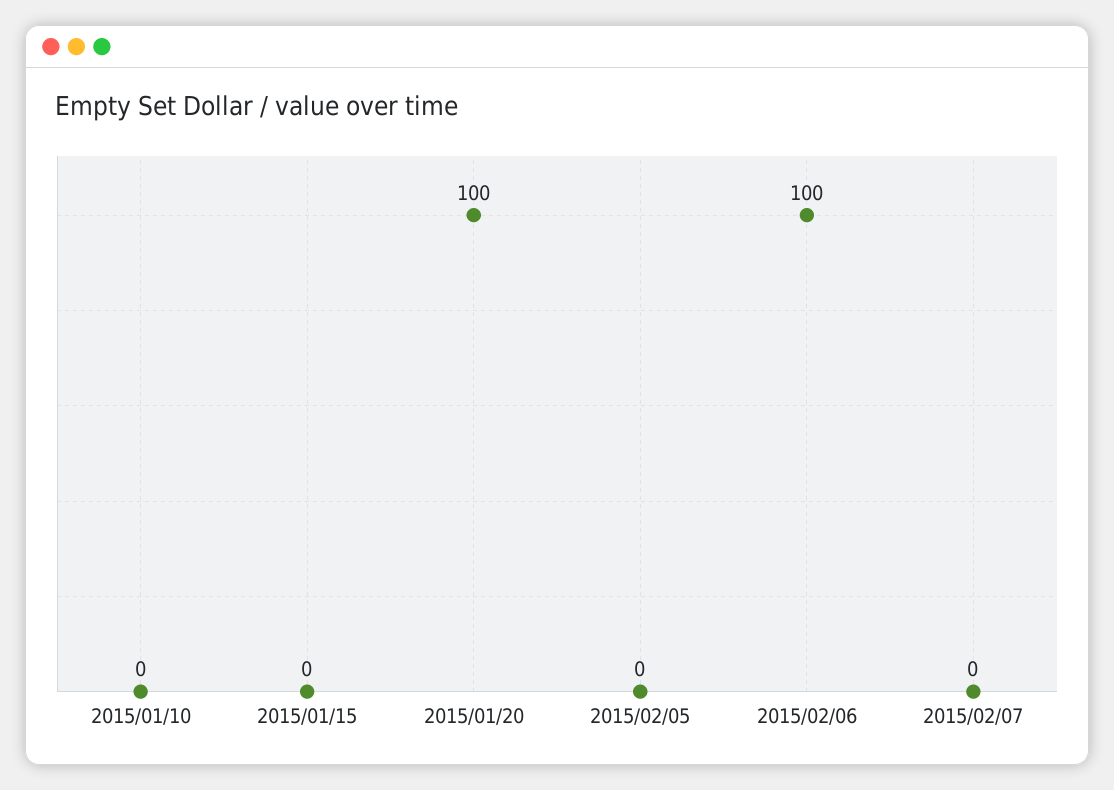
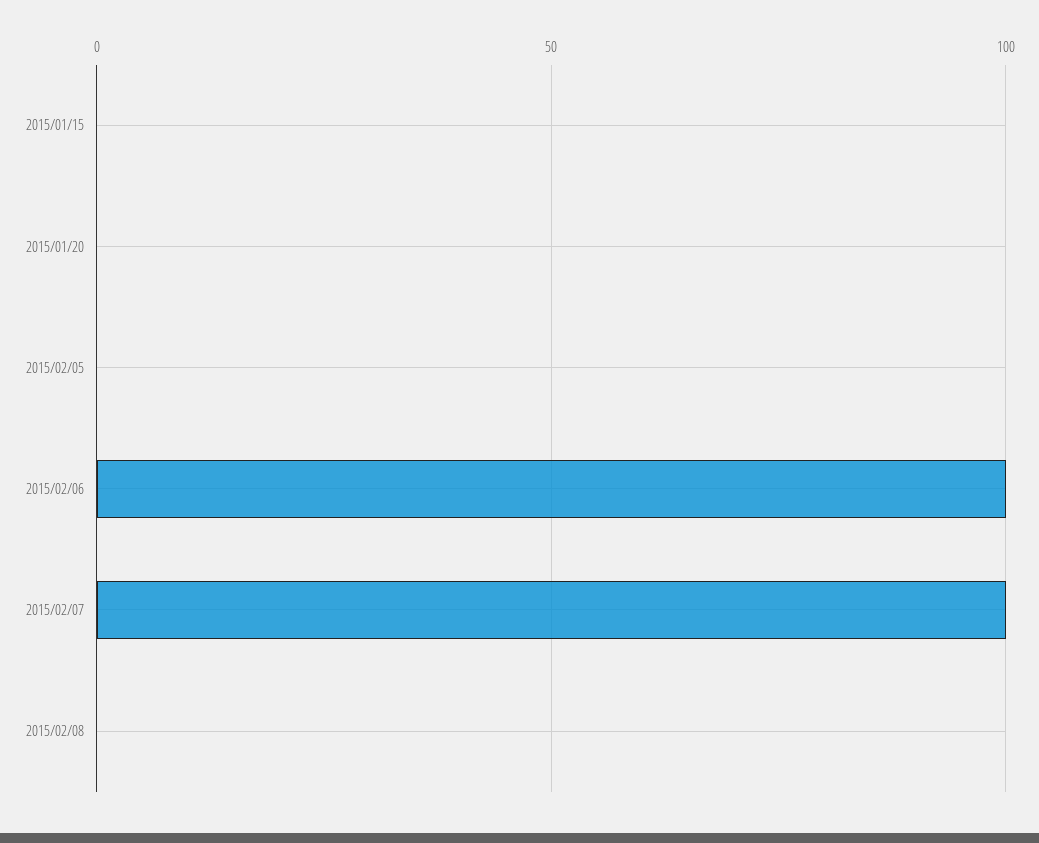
2015/01/10: 0 -> none
2015/01/20: 100 -> 0
2015/02/07: 0 -> 100
2015/02/08: none -> 0

